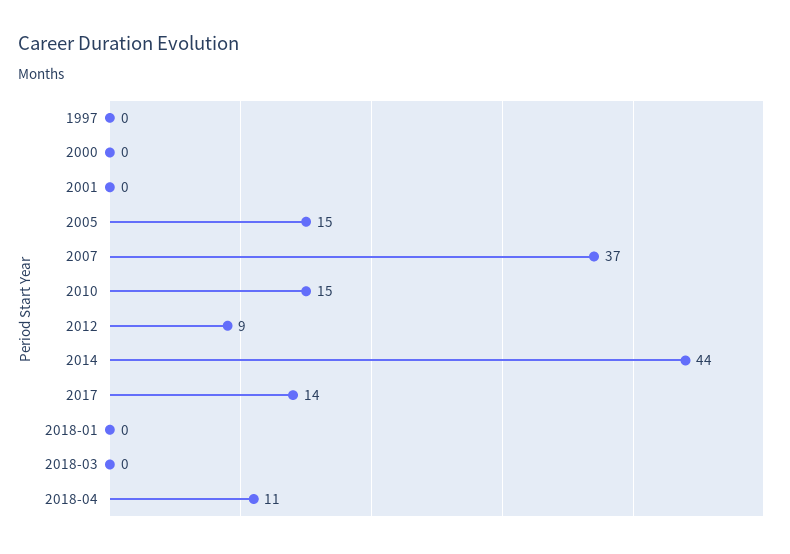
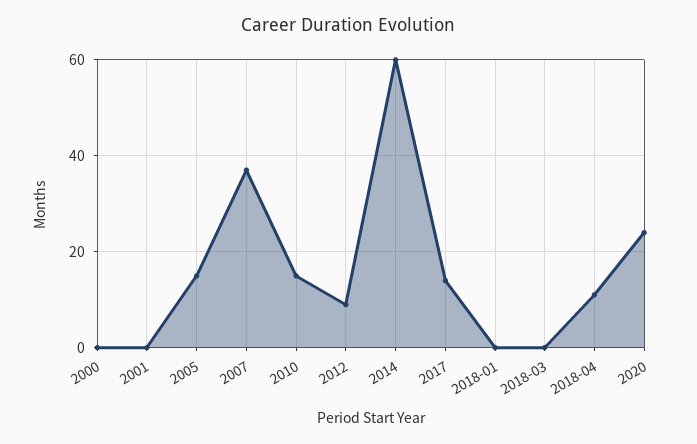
1997: 0 -> none
2014: 44 -> 60
2020: none -> 25

